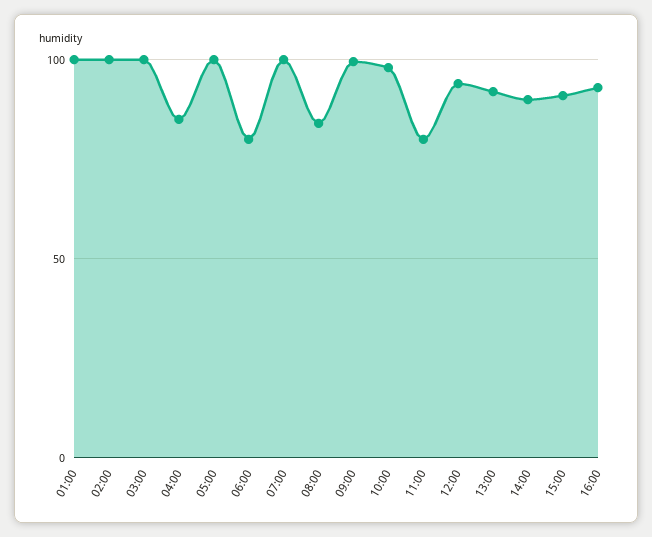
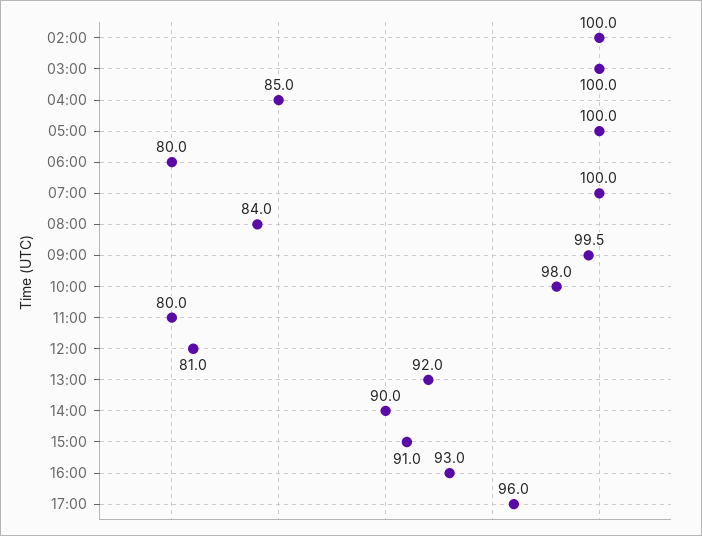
01:00: 100 -> none
12:00: 95 -> 81
17:00: none -> 96

